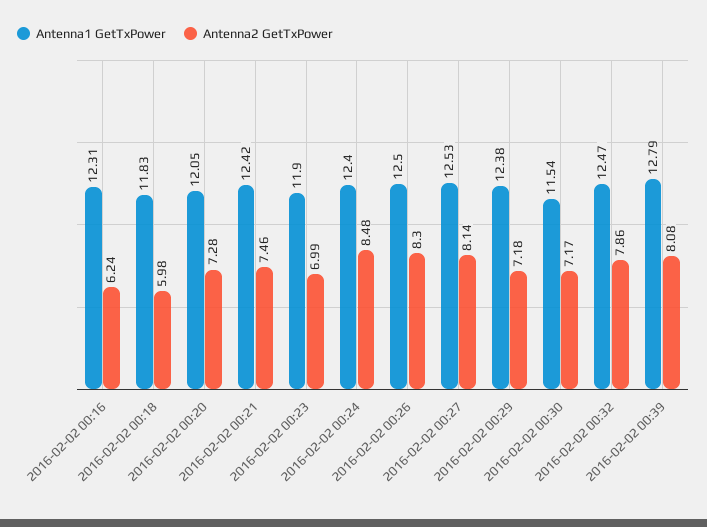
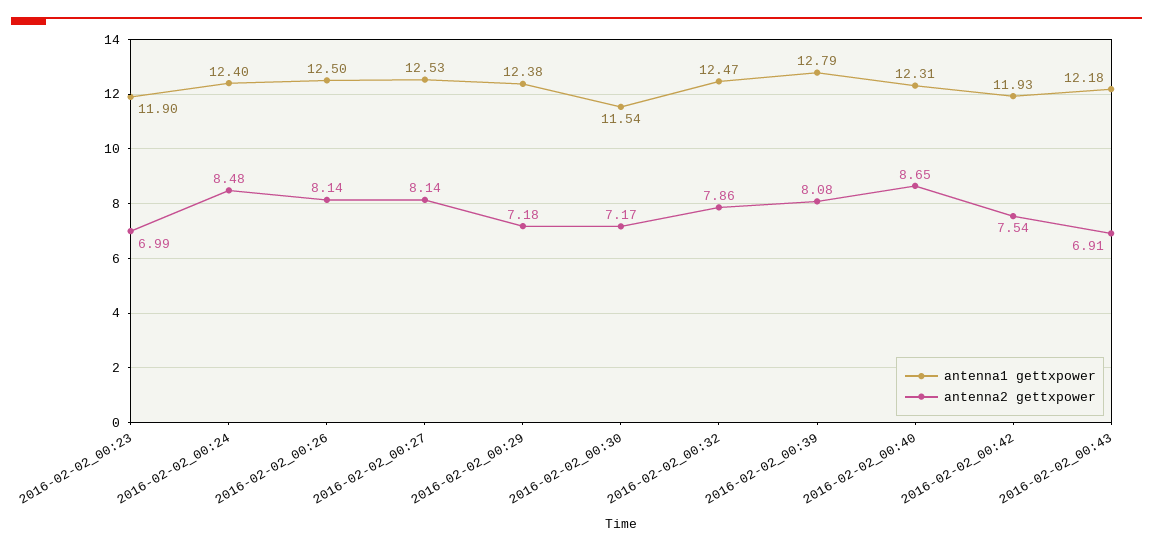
Antenna1 GetTxPower, 2016-02-02 00:16: 12.31 -> none
Antenna2 GetTxPower, 2016-02-02 00:16: 6.24 -> none
Antenna1 GetTxPower, 2016-02-02 00:18: 11.83 -> none
Antenna2 GetTxPower, 2016-02-02 00:18: 5.98 -> none
Antenna1 GetTxPower, 2016-02-02 00:20: 12.05 -> none
Antenna2 GetTxPower, 2016-02-02 00:20: 7.28 -> none
Antenna1 GetTxPower, 2016-02-02 00:21: 12.42 -> none
Antenna2 GetTxPower, 2016-02-02 00:21: 7.46 -> none
Antenna2 GetTxPower, 2016-02-02 00:26: 8.3 -> 8.14
Antenna1 GetTxPower, 2016-02-02_00:40: none -> 12.31
Antenna2 GetTxPower, 2016-02-02_00:40: none -> 8.65
Antenna1 GetTxPower, 2016-02-02_00:42: none -> 11.93
Antenna2 GetTxPower, 2016-02-02_00:42: none -> 7.54
Antenna1 GetTxPower, 2016-02-02_00:43: none -> 12.18
Antenna2 GetTxPower, 2016-02-02_00:43: none -> 6.91

